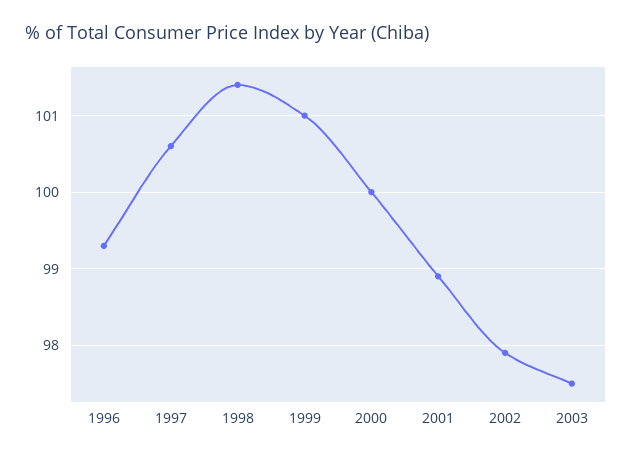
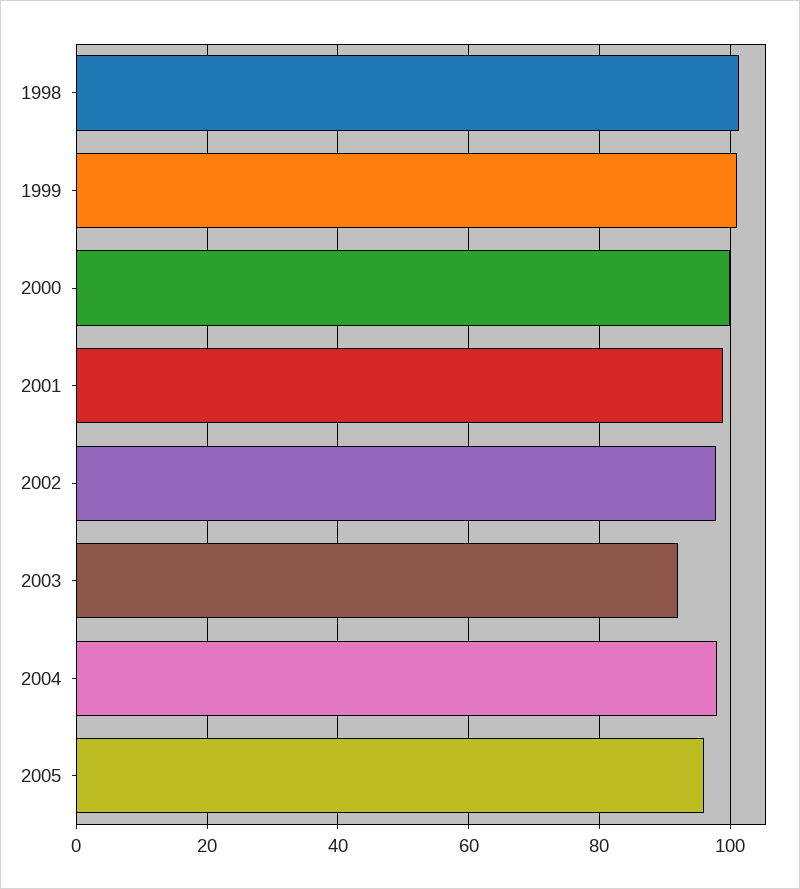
1996: 99.3 -> none
1997: 100.6 -> none
2003: 97.5 -> 92
2004: none -> 98
2005: none -> 96

